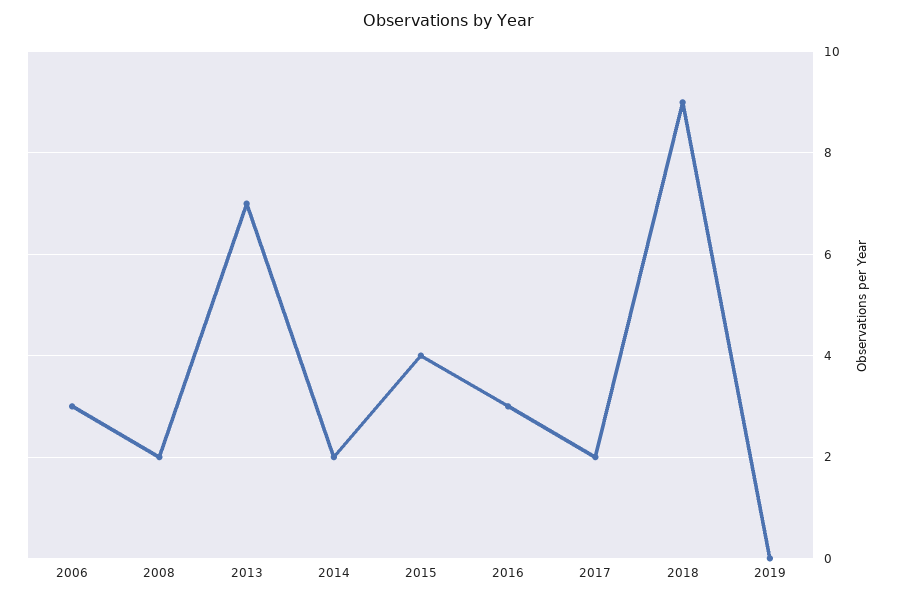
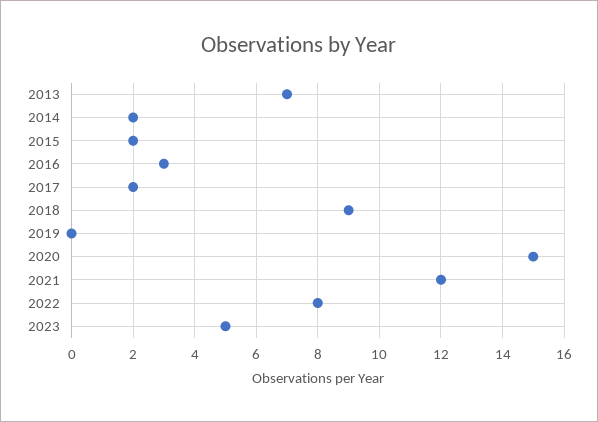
2006: 3 -> none
2008: 2 -> none
2015: 4 -> 2
2020: none -> 15
2021: none -> 12
2022: none -> 8
2023: none -> 5

